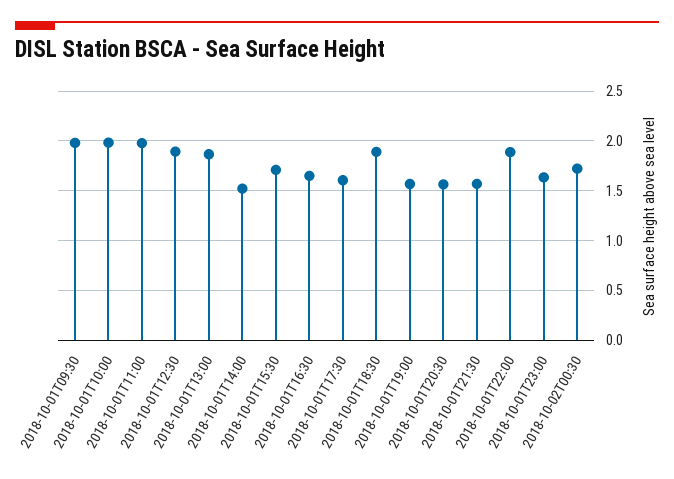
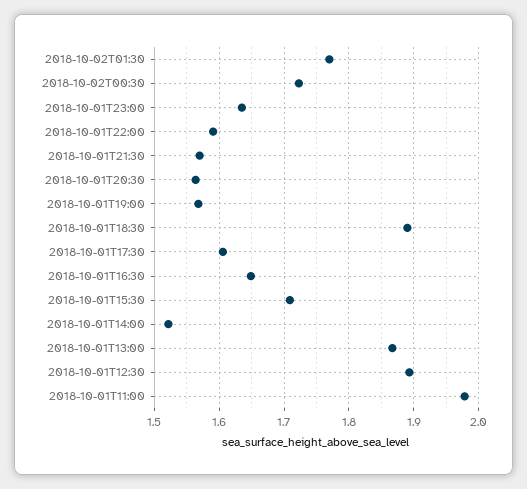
2018-10-01T09:30: 2 -> none
2018-10-01T10:00: 2 -> none
2018-10-01T22:00: 1.9 -> 1.59
2018-10-02T01:30: none -> 1.77

